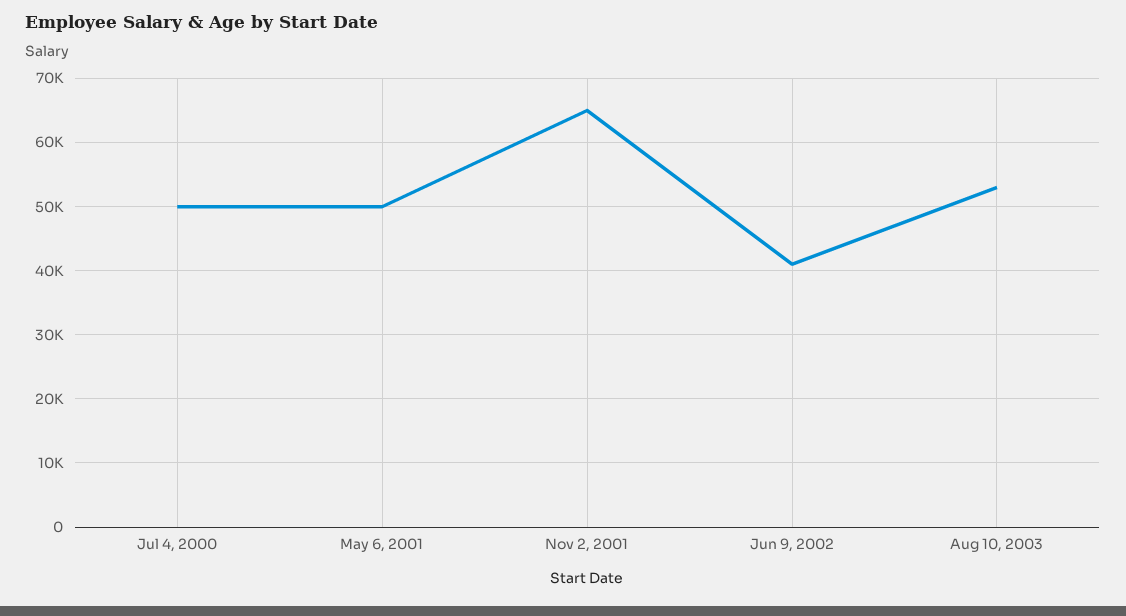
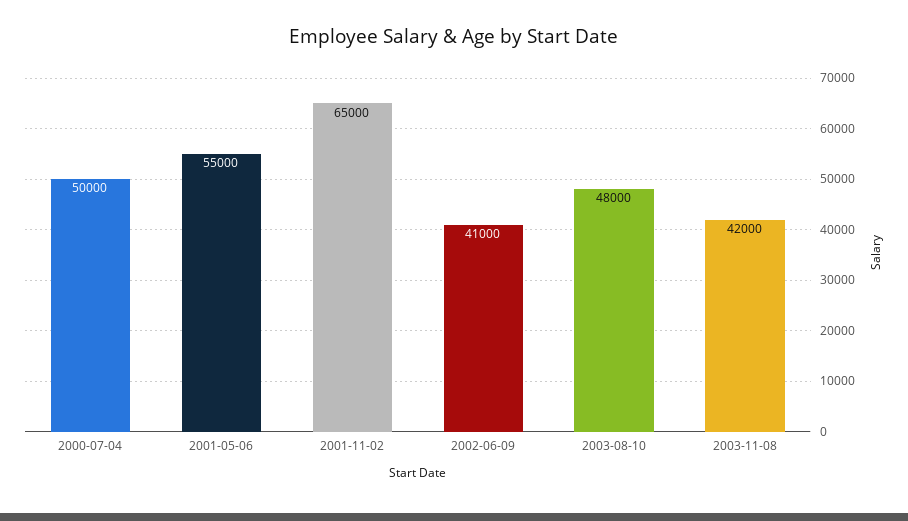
May 6, 2001: 50000 -> 55000
Aug 10, 2003: 53000 -> 48000
2003-11-08: none -> 42000

